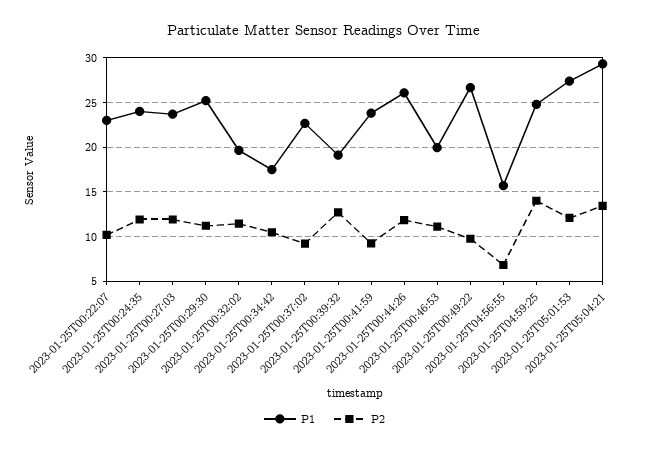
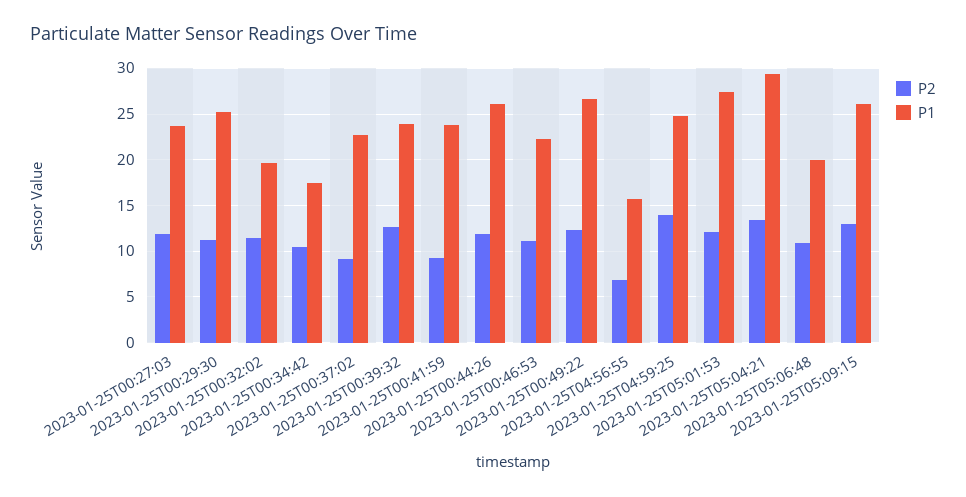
P1, 2023-01-25T00:22:07: 23 -> none
P2, 2023-01-25T00:22:07: 10 -> none
P1, 2023-01-25T00:24:35: 24 -> none
P2, 2023-01-25T00:24:35: 12 -> none
P1, 2023-01-25T00:39:32: 19 -> 24
P1, 2023-01-25T00:46:53: 20 -> 22
P2, 2023-01-25T00:49:22: 10 -> 12
P2, 2023-01-25T05:06:48: none -> 11
P1, 2023-01-25T05:06:48: none -> 20
P2, 2023-01-25T05:09:15: none -> 13
P1, 2023-01-25T05:09:15: none -> 26

